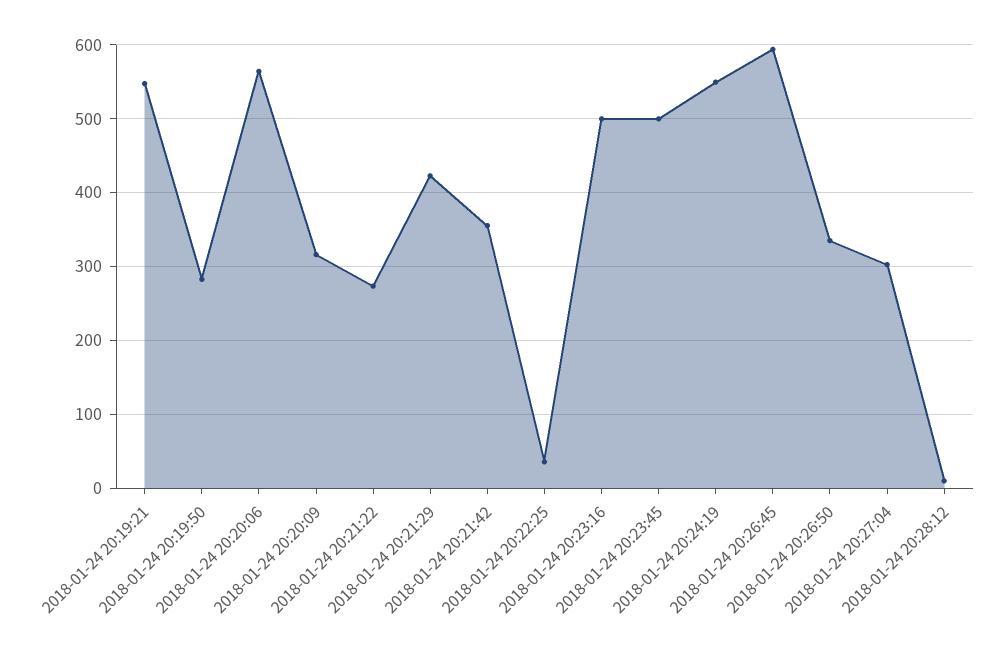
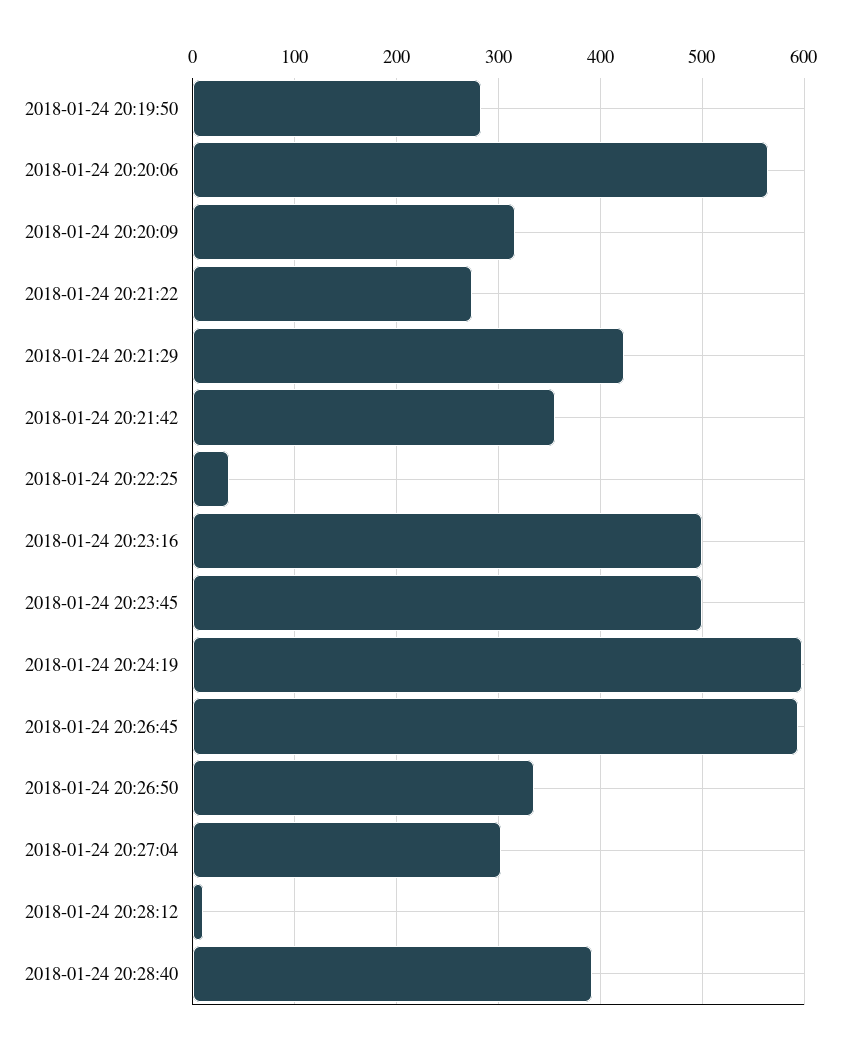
2018-01-24 20:19:21: 550 -> none
2018-01-24 20:24:19: 550 -> 600
2018-01-24 20:28:40: none -> 390

